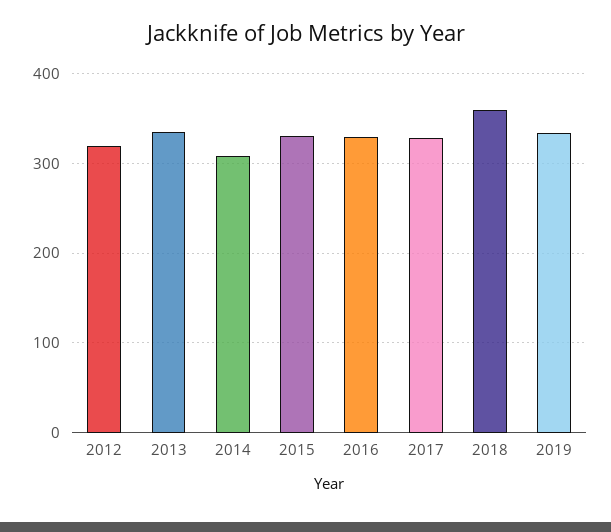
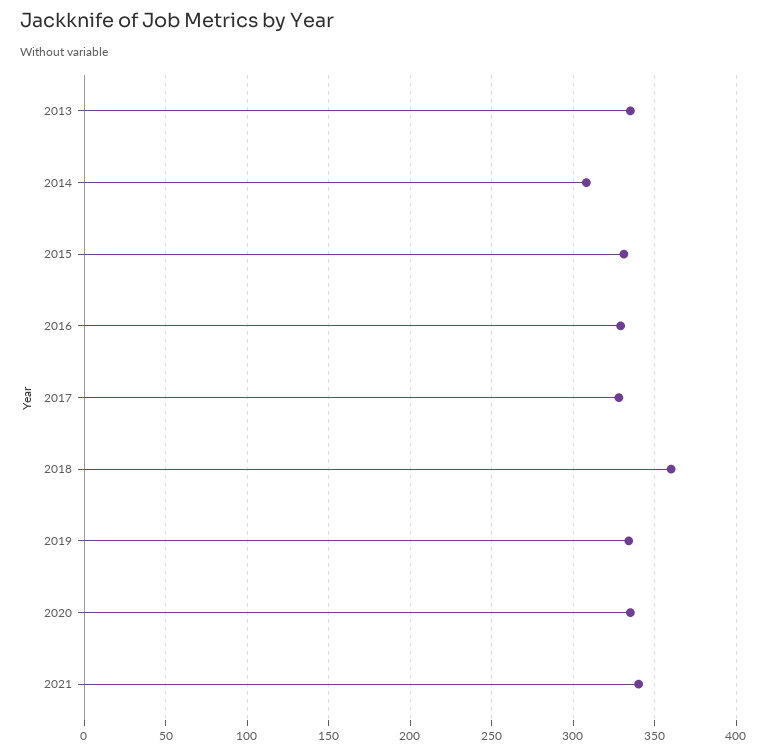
2012: 320 -> none
2020: none -> 335
2021: none -> 340

